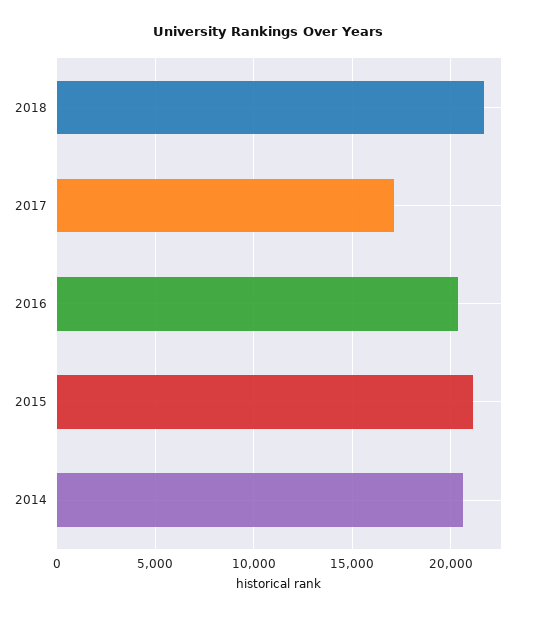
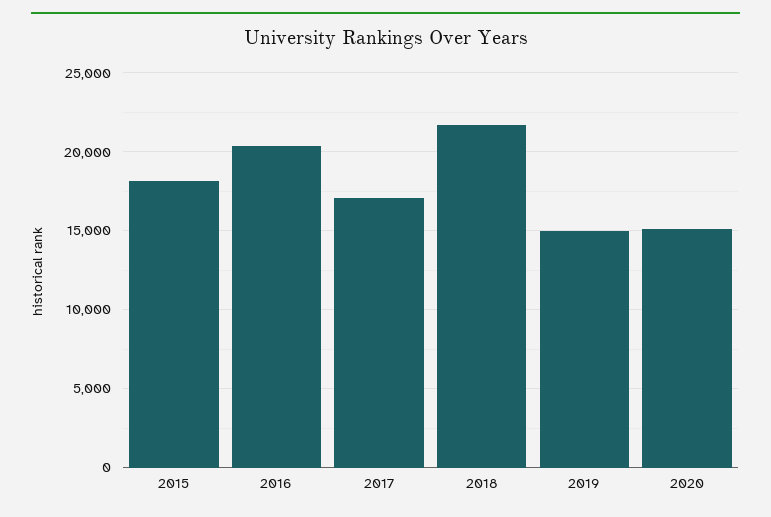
2015: 21000 -> 18000
2014: 20500 -> none
2019: none -> 15000
2020: none -> 15000

